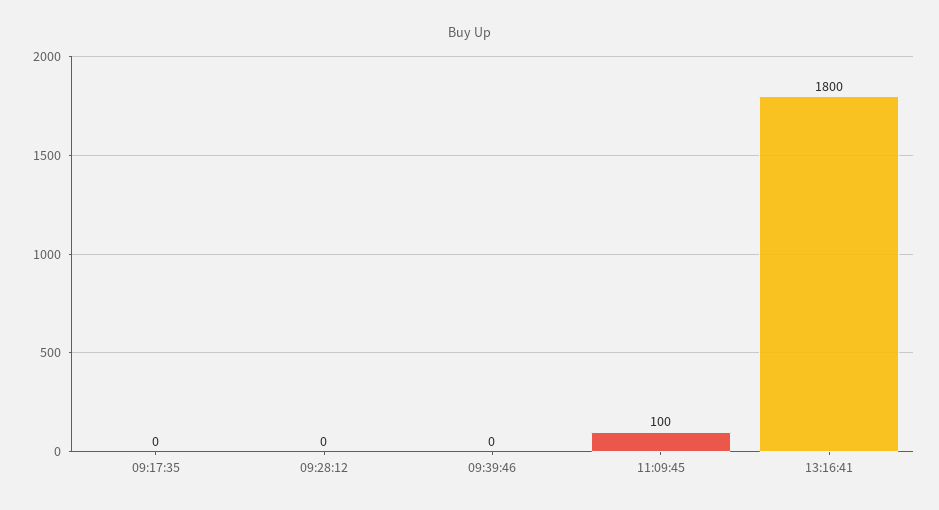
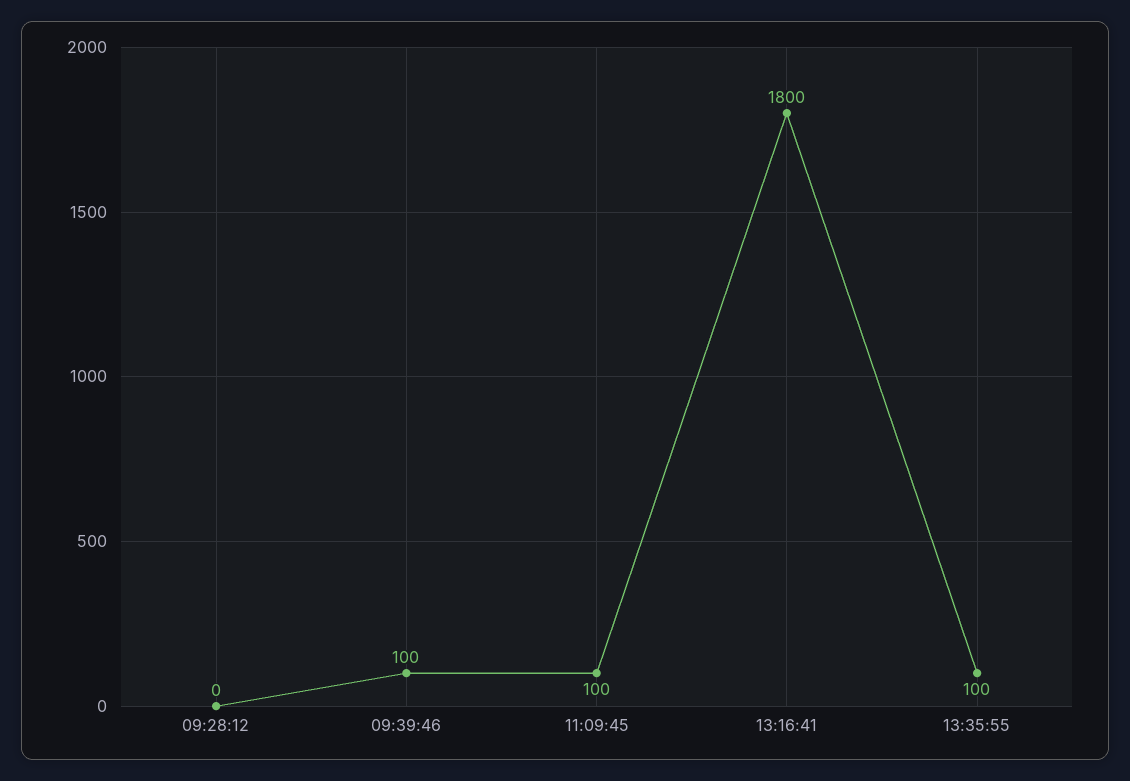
09:17:35: 0 -> none
09:39:46: 0 -> 100
13:35:55: none -> 100

